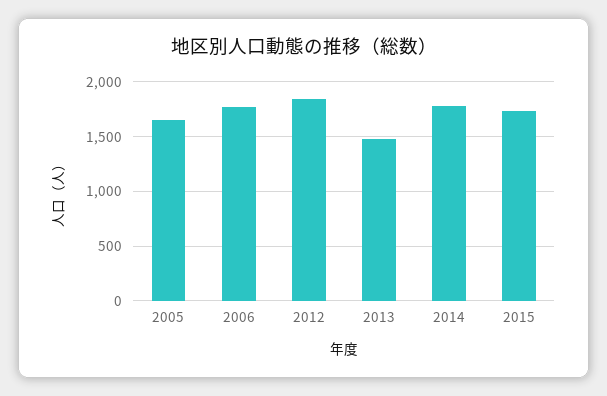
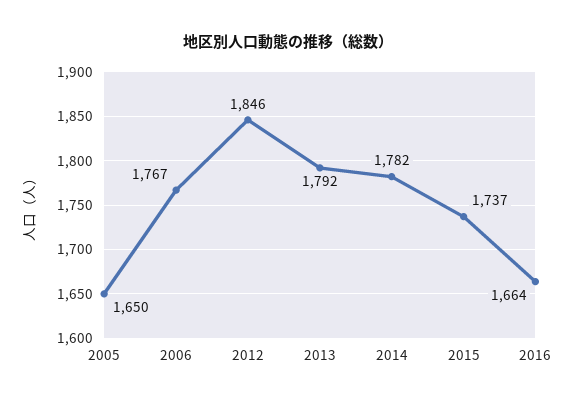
2013: 1500 -> 1792
2016: none -> 1664

